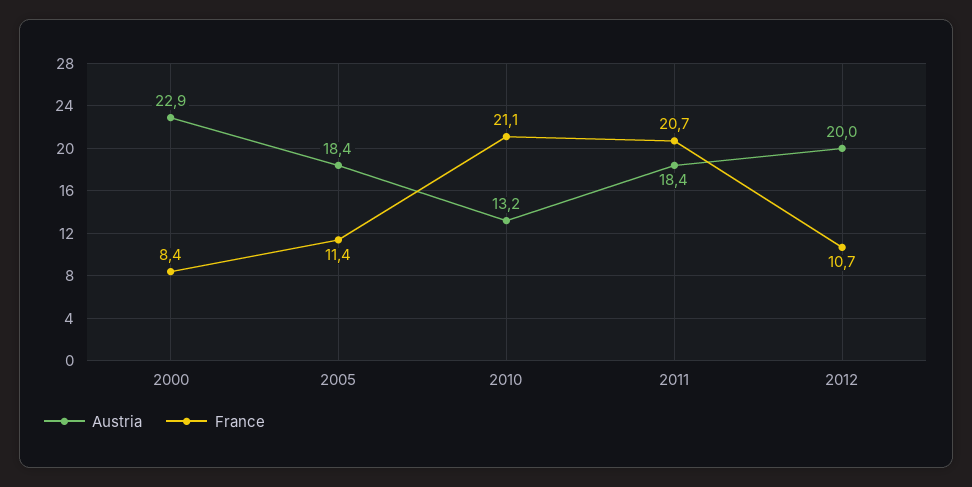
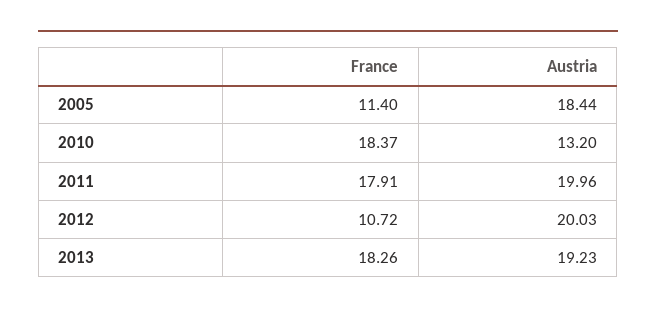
Austria, 2000: 22.9 -> none
France, 2000: 8.4 -> none
France, 2010: 21.1 -> 18.37
Austria, 2011: 18.4 -> 19.96
France, 2011: 20.7 -> 17.91
France, 2013: none -> 18.26
Austria, 2013: none -> 19.23

